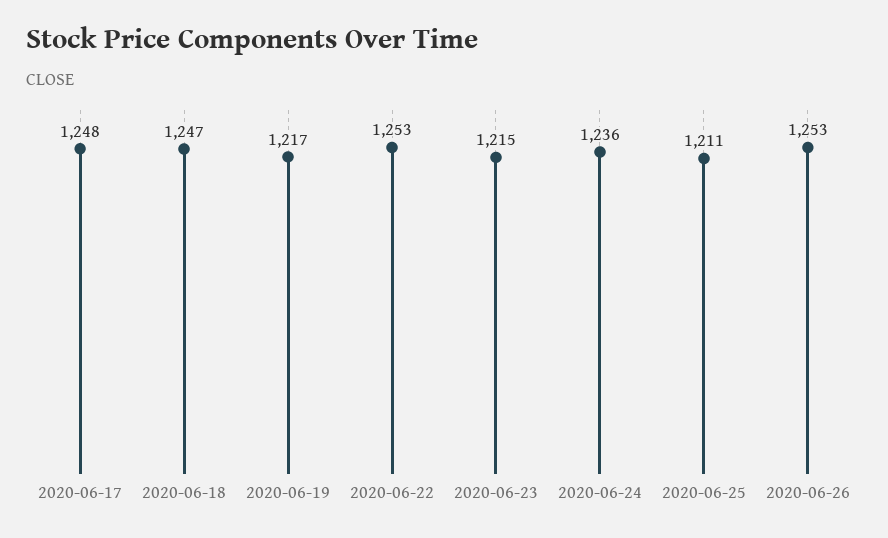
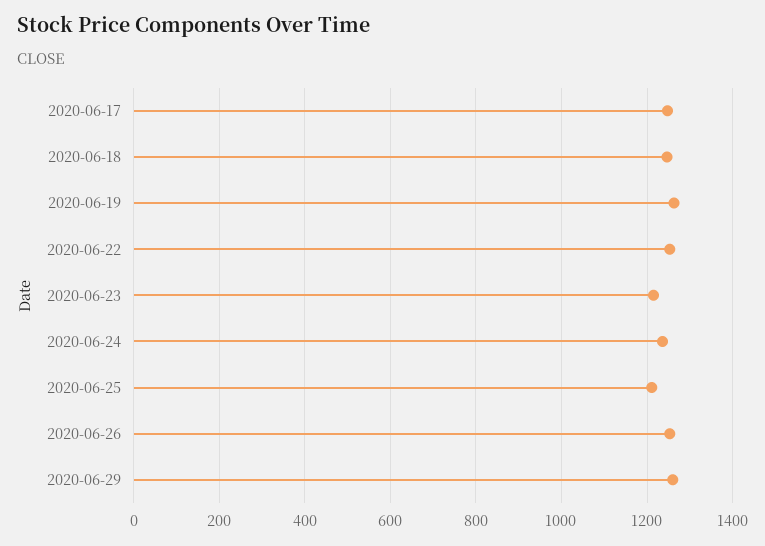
2020-06-19: 1217 -> 1260
2020-06-29: none -> 1260

